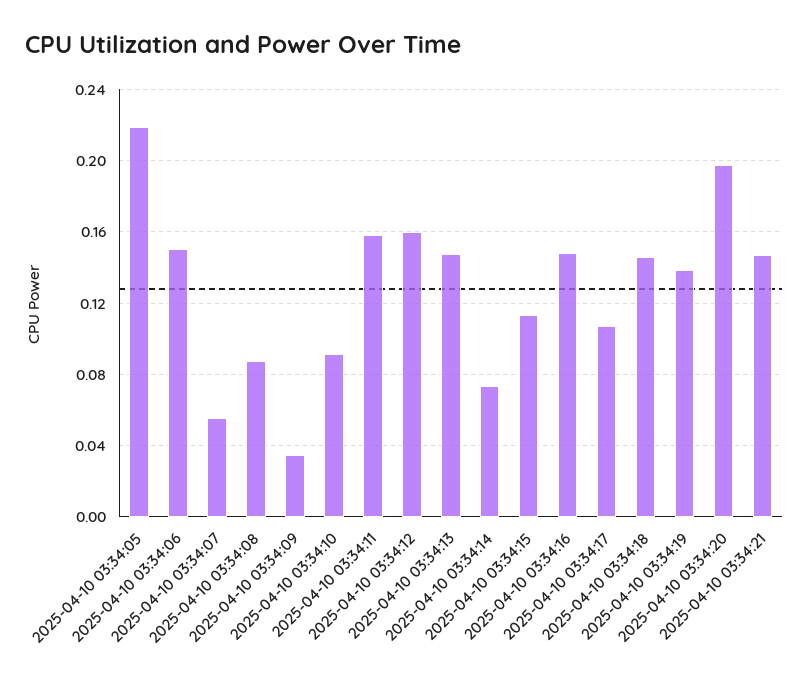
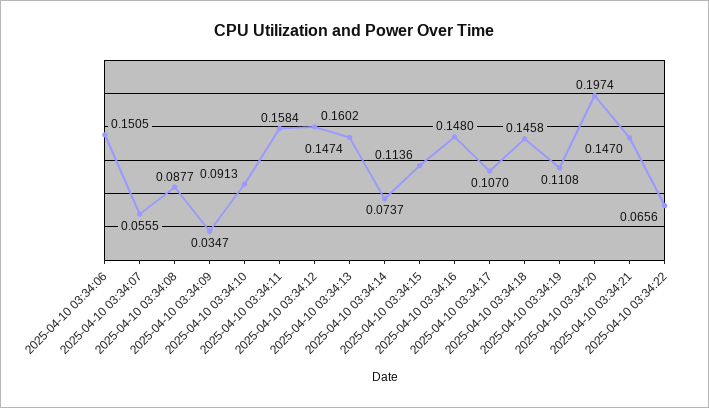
2025-04-10 03:34:05: 0.22 -> none
2025-04-10 03:34:19: 0.14 -> 0.1108
2025-04-10 03:34:22: none -> 0.0656

